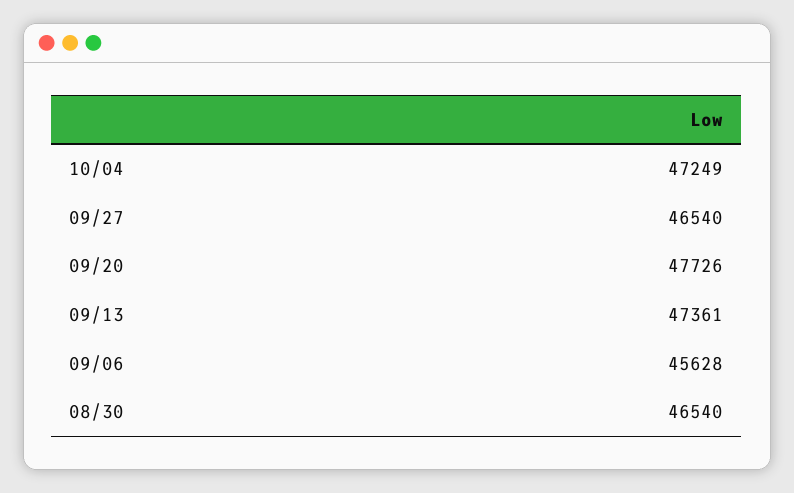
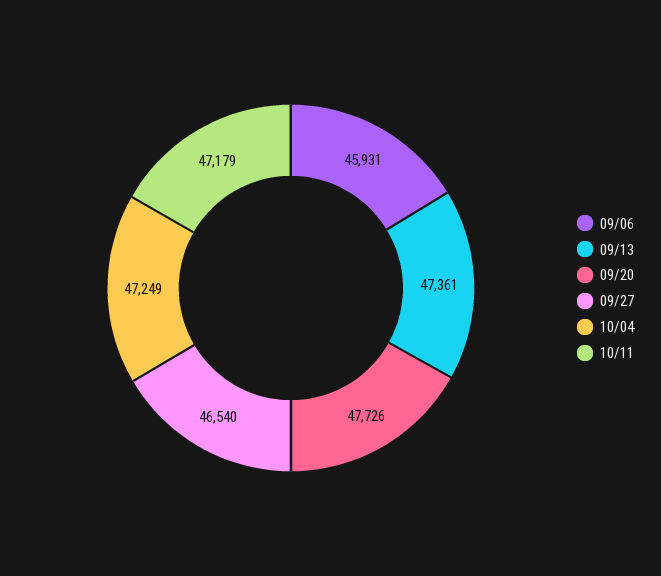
09/06: 45628 -> 45931
08/30: 46540 -> none
10/11: none -> 47179

